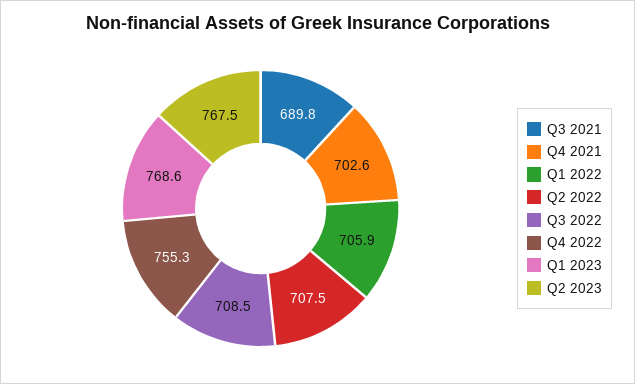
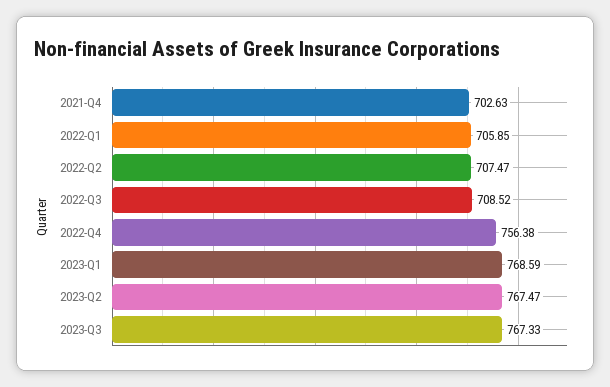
Q3 2021: 689.8 -> none
Q4 2022: 755.3 -> 756.38
2023-Q3: none -> 767.33

